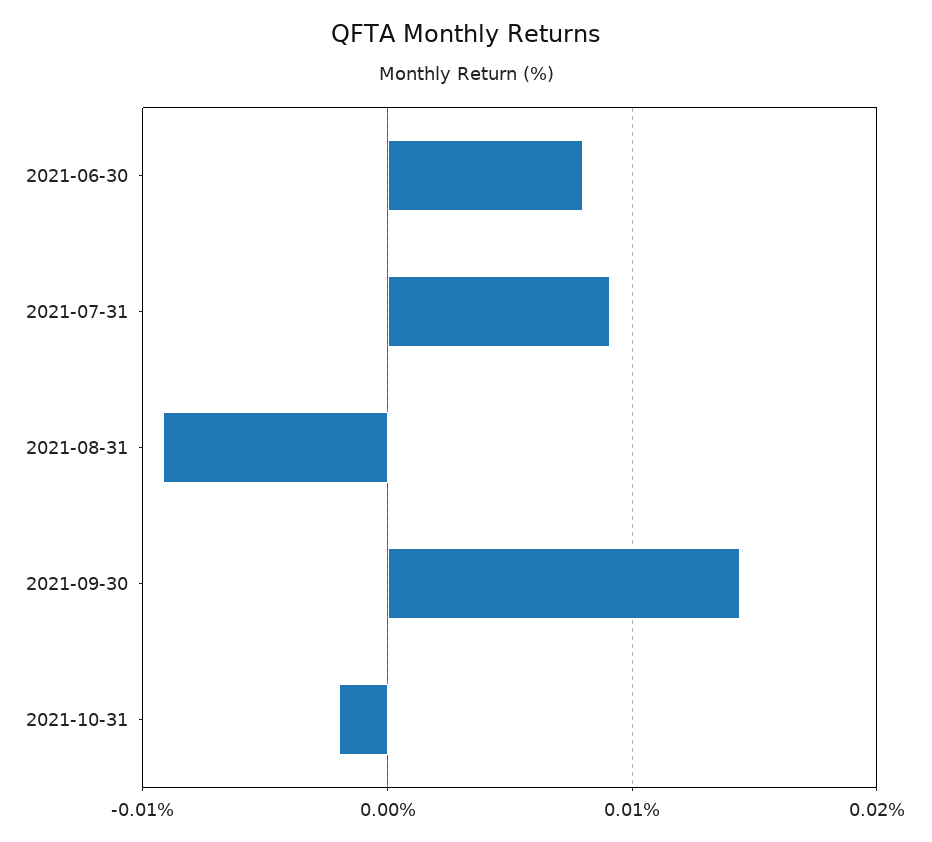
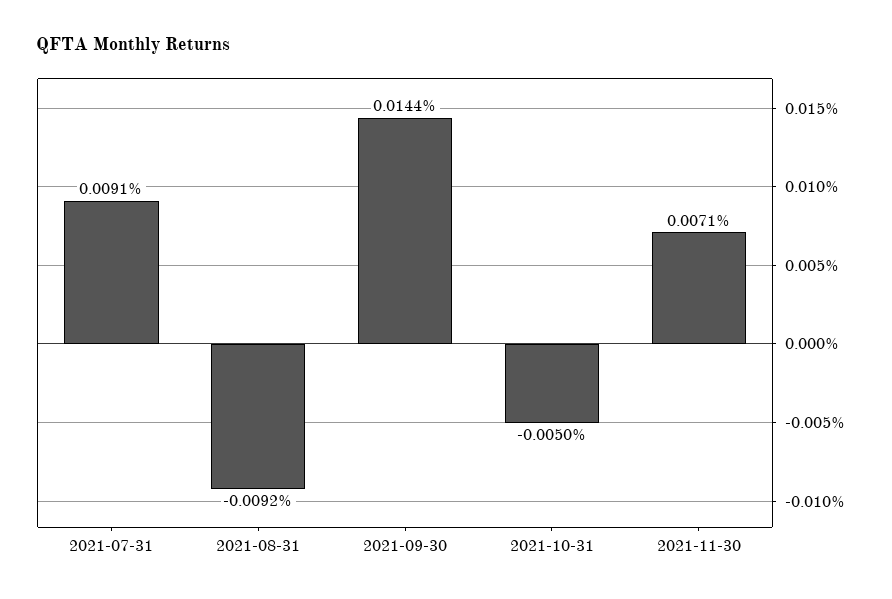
2021-06-30: 0.008 -> none
2021-10-31: -0.002 -> -0.005
2021-11-30: none -> 0.0071

